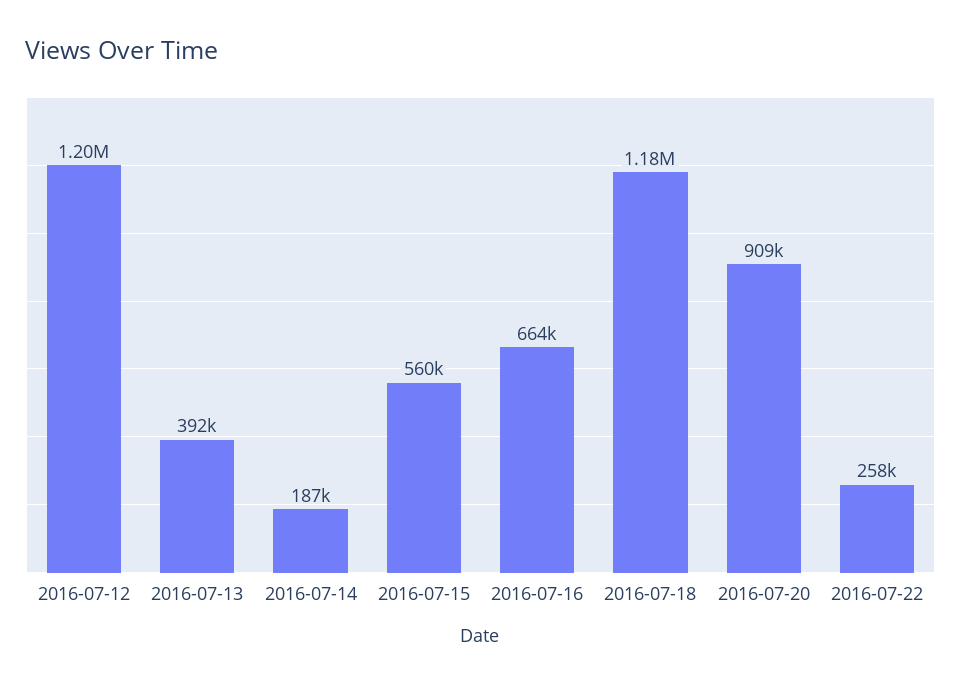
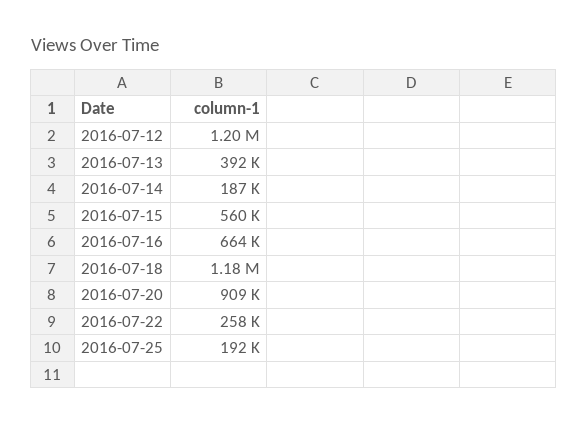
2016-07-25: none -> 192000

